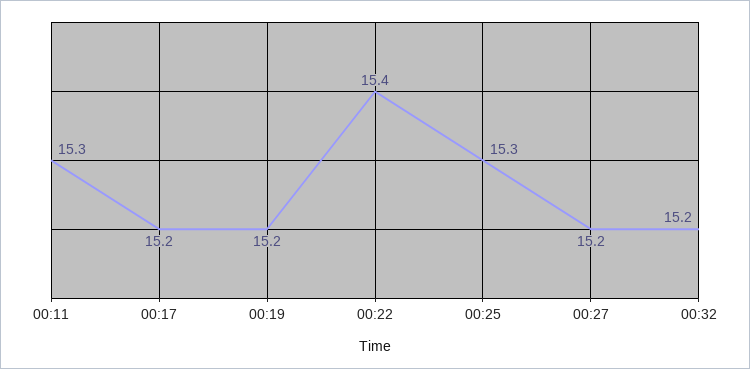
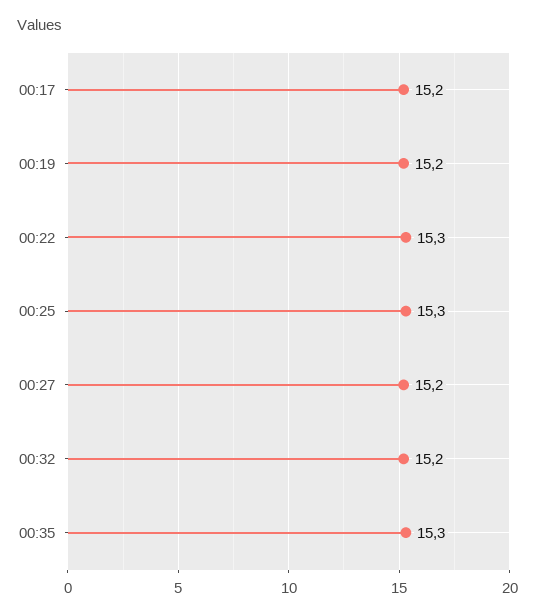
00:11: 15.3 -> none
00:22: 15.4 -> 15.3
00:35: none -> 15.3

